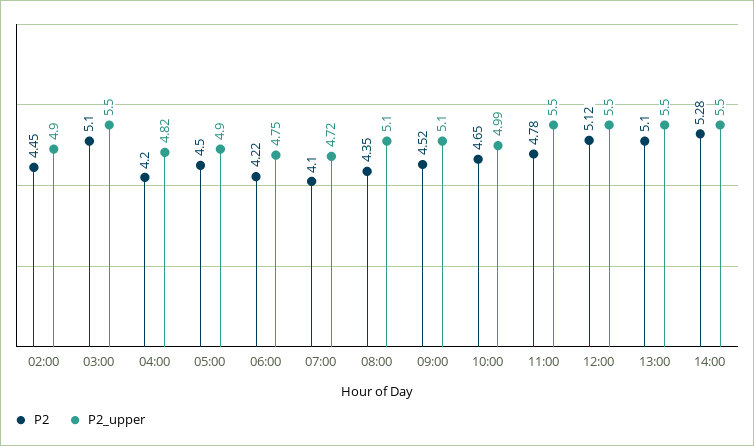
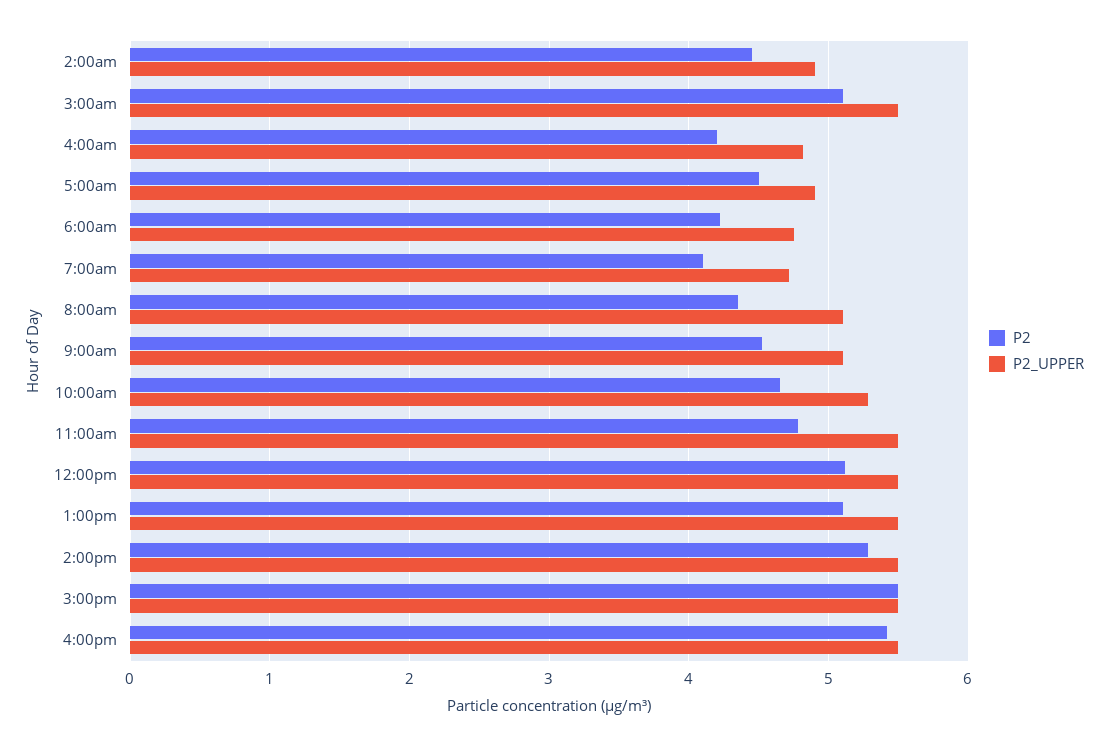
P2_upper, 10:00: 4.99 -> 5.3
P2, 3:00pm: none -> 5.5
P2_upper, 3:00pm: none -> 5.5
P2, 4:00pm: none -> 5.4
P2_upper, 4:00pm: none -> 5.5

